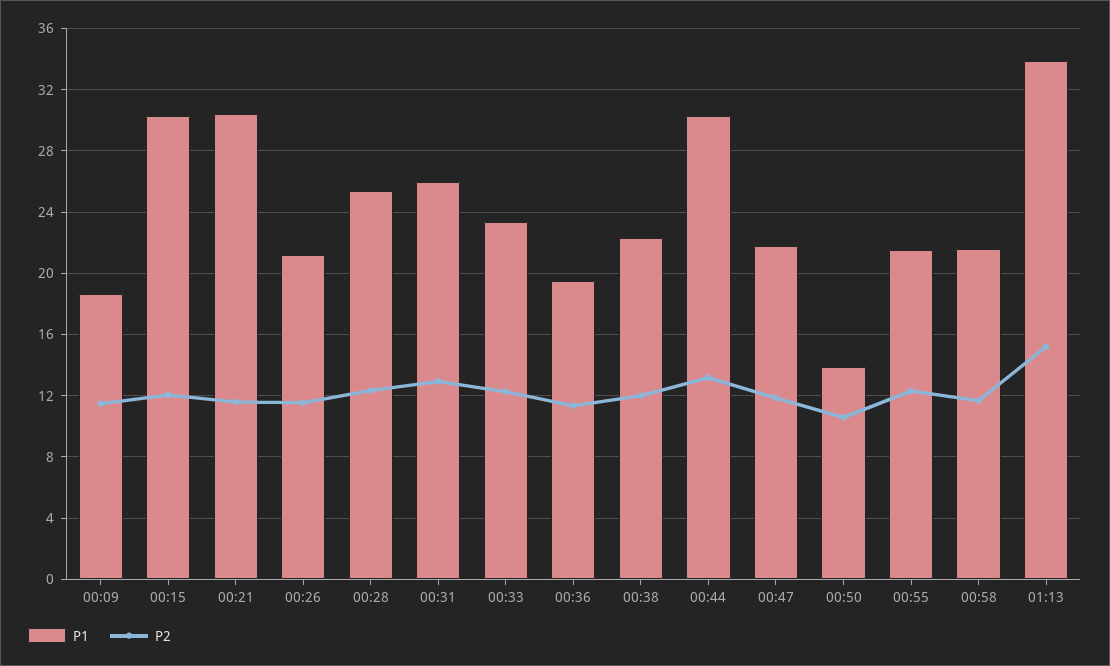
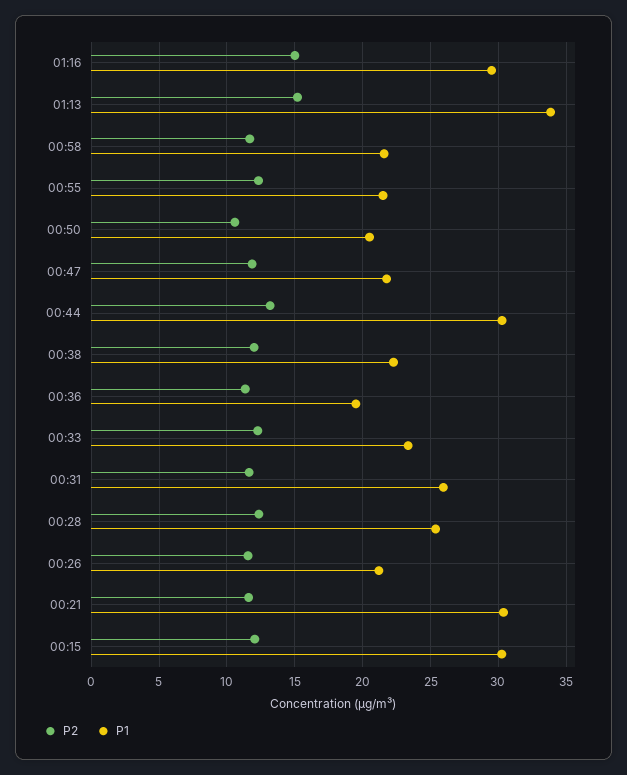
P1, 00:09: 18.5 -> none
P2, 00:09: 11.5 -> none
P2, 00:31: 13 -> 11.5
P1, 00:50: 14 -> 20.5
P2, 01:16: none -> 15
P1, 01:16: none -> 29.5

